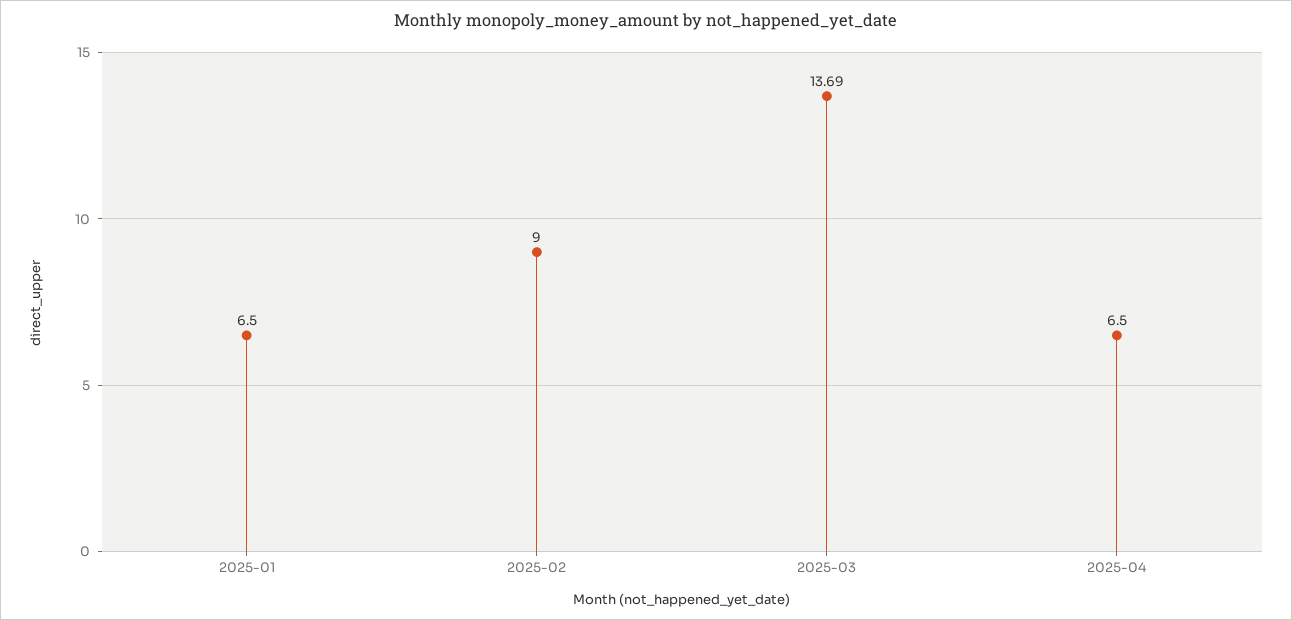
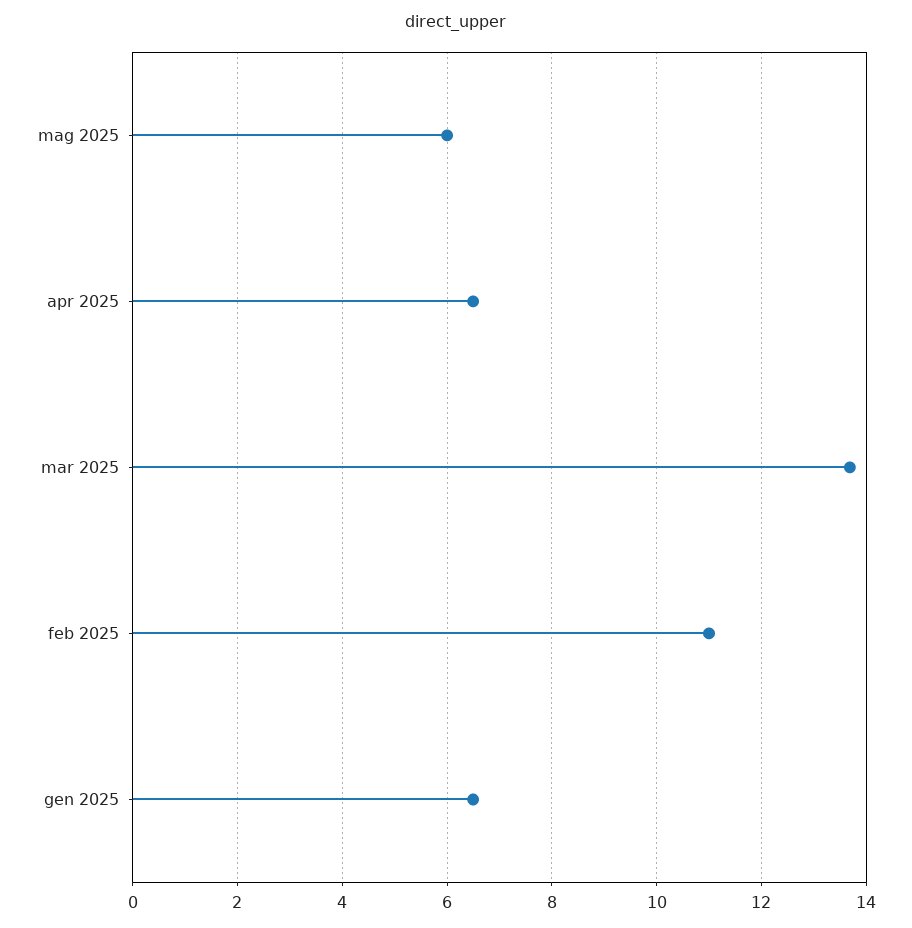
2025-02: 9 -> 11
mag 2025: none -> 6

